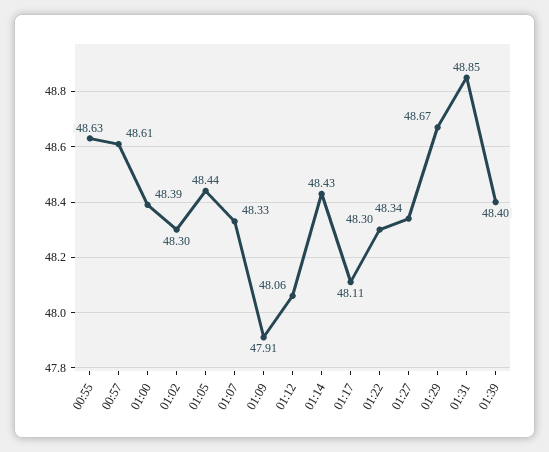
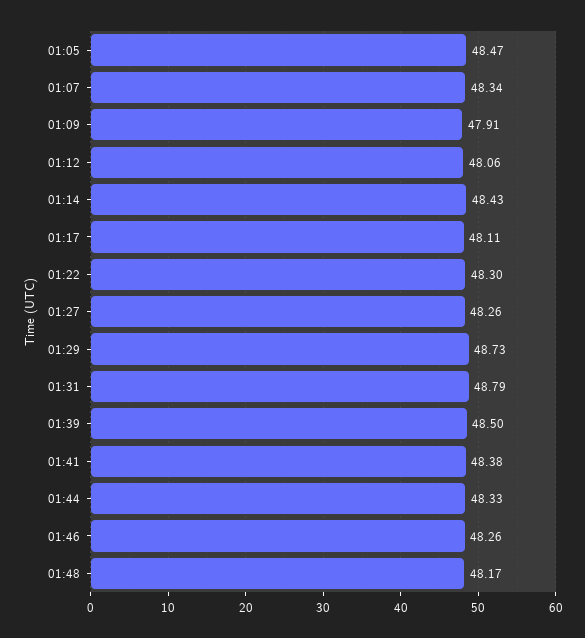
00:55: 48.63 -> none
00:57: 48.61 -> none
01:00: 48.39 -> none
01:02: 48.3 -> none
01:05: 48.44 -> 48.47
01:07: 48.33 -> 48.34
01:27: 48.34 -> 48.26
01:29: 48.67 -> 48.73
01:31: 48.85 -> 48.79
01:39: 48.4 -> 48.5
01:41: none -> 48.38
01:44: none -> 48.33
01:46: none -> 48.26
01:48: none -> 48.17

